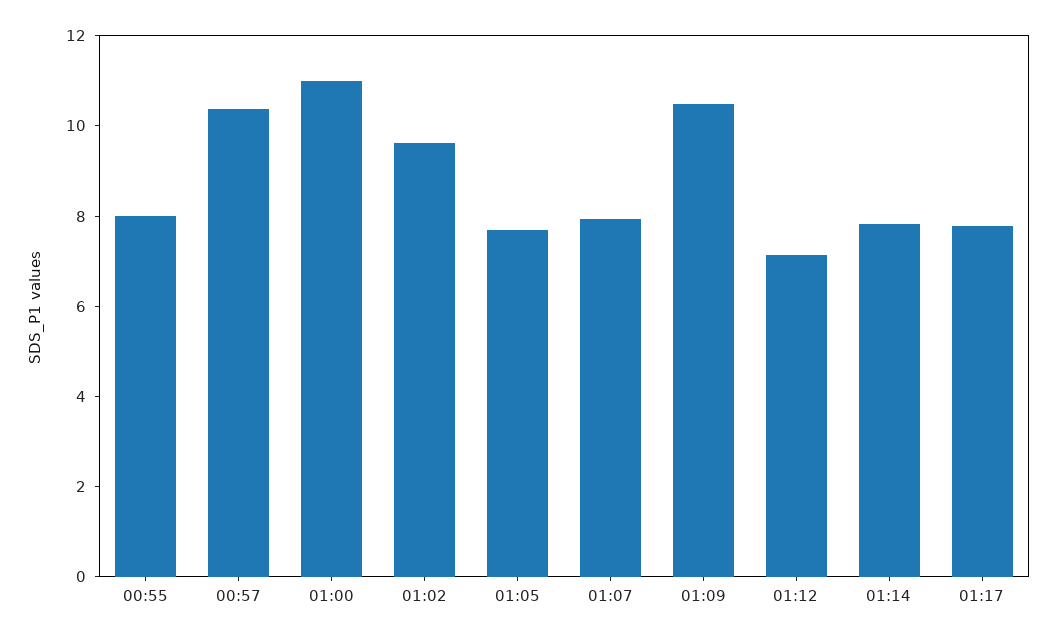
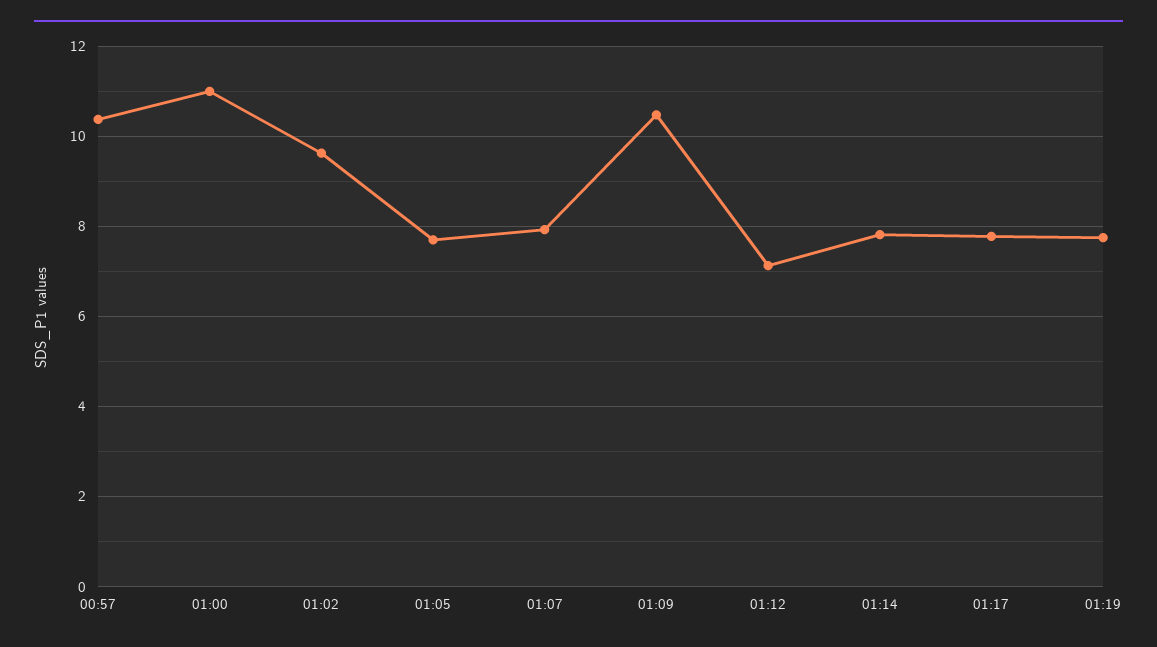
00:55: 8 -> none
01:19: none -> 7.8

